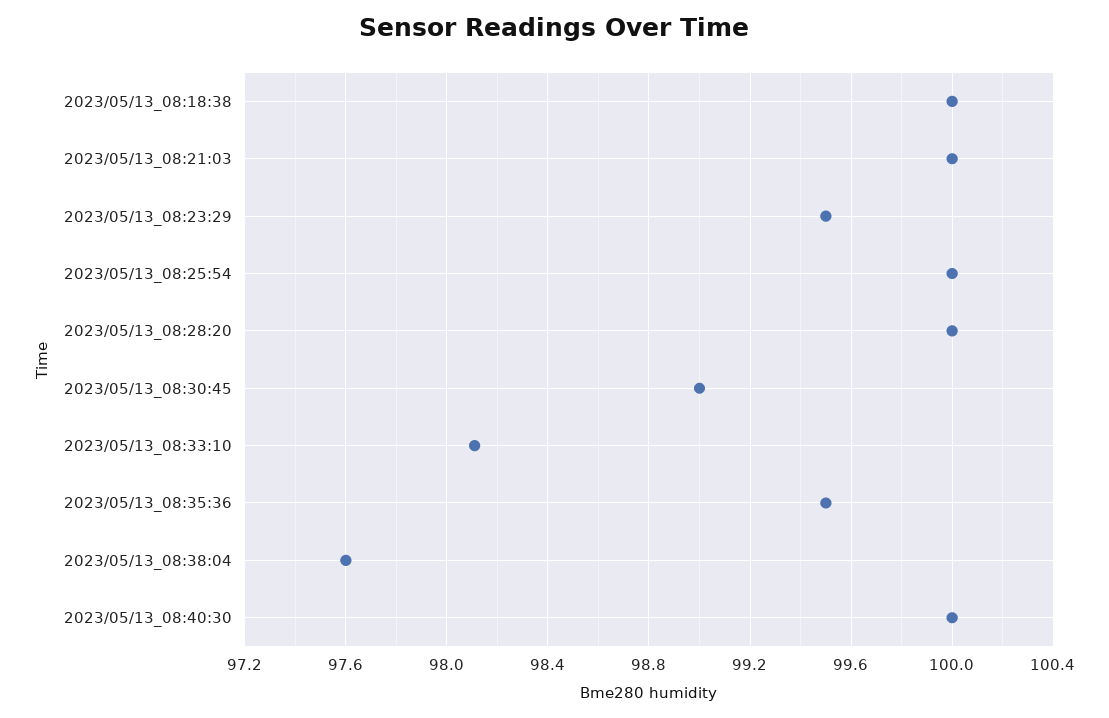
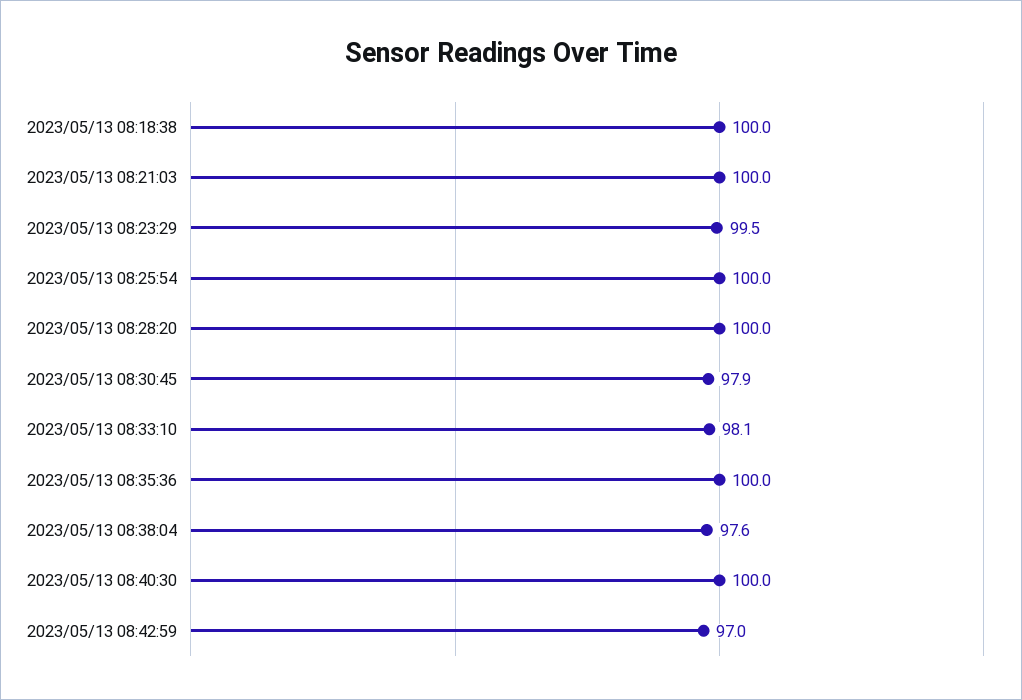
2023/05/13_08:30:45: 99 -> 97.9
2023/05/13_08:35:36: 99.5 -> 100
2023/05/13 08:42:59: none -> 97

